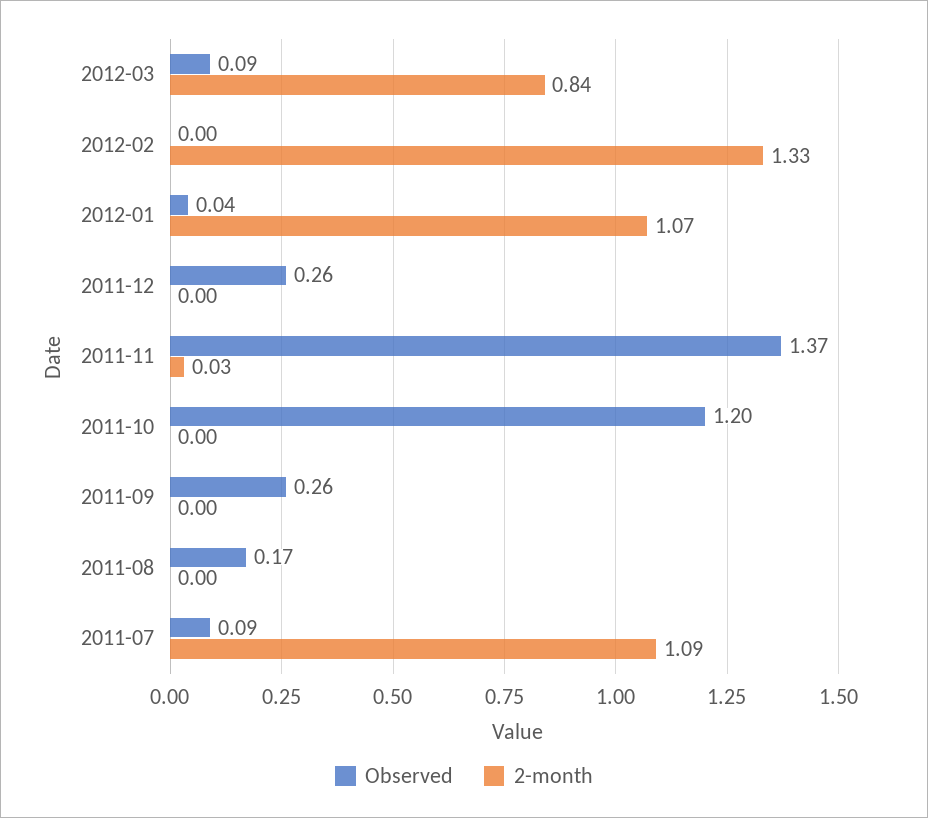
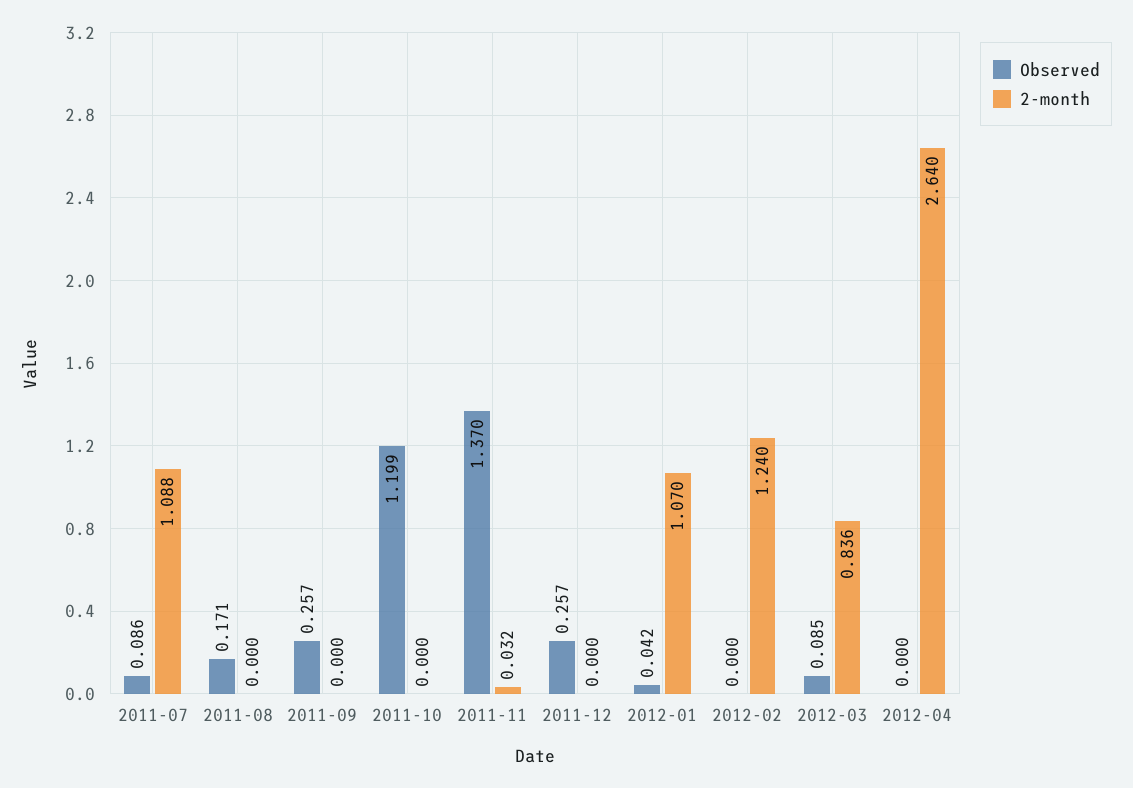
2-month, 2012-02: 1.33 -> 1.24
Observed, 2012-04: none -> 0
2-month, 2012-04: none -> 2.64

